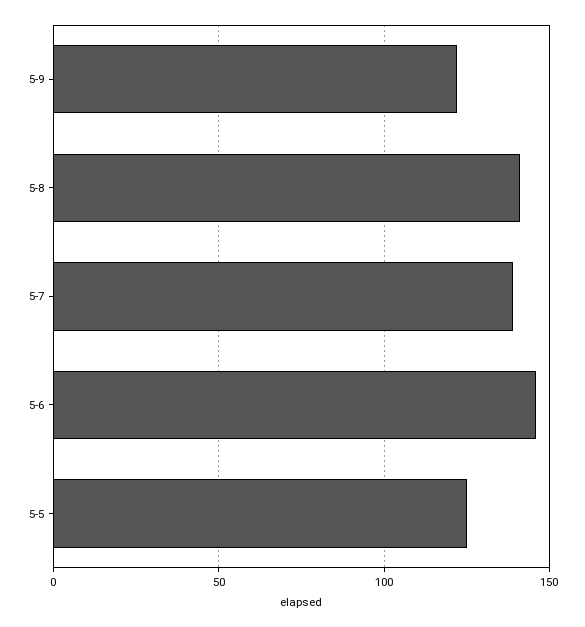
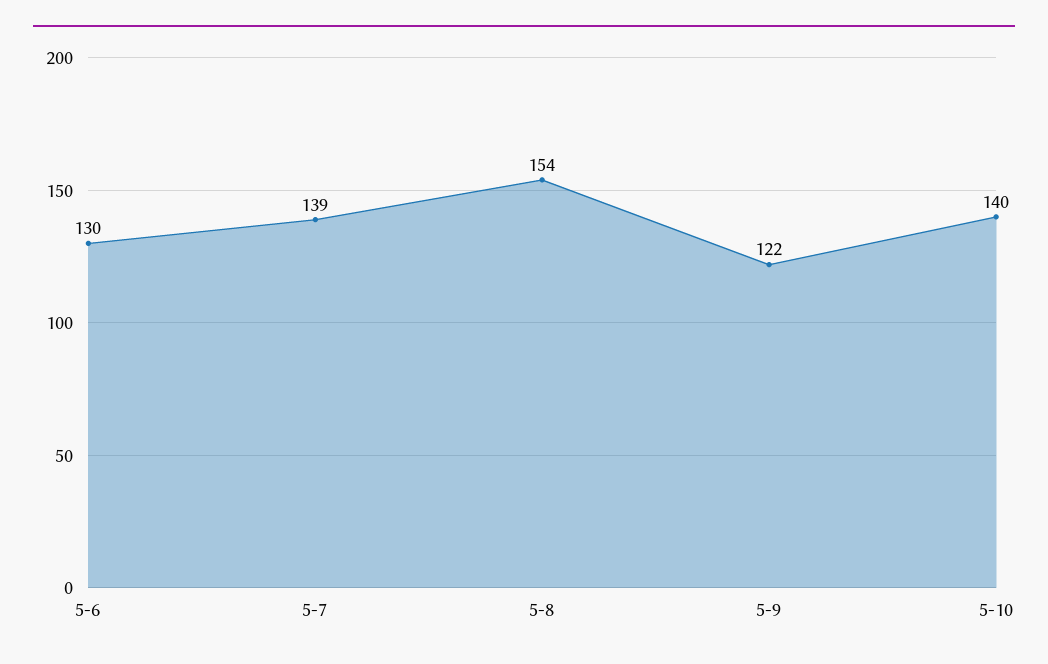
5-8: 140 -> 154
5-6: 145 -> 130
5-5: 125 -> none
5-10: none -> 140

